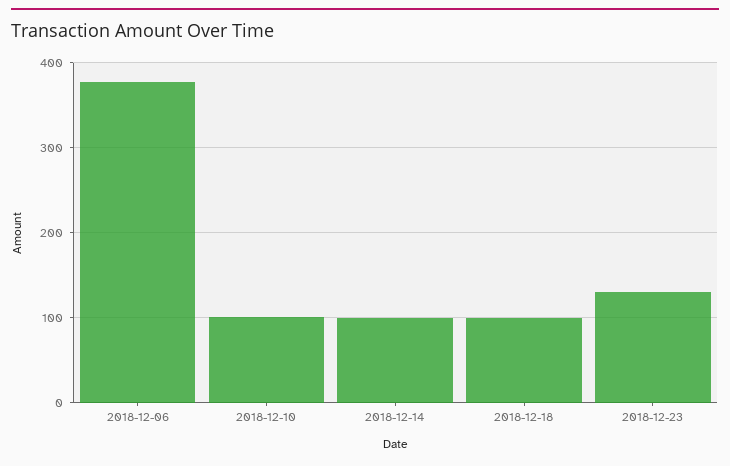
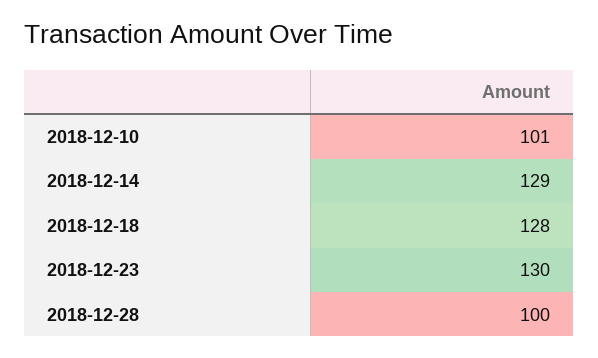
2018-12-06: 380 -> none
2018-12-14: 100 -> 129
2018-12-18: 100 -> 128
2018-12-28: none -> 100

